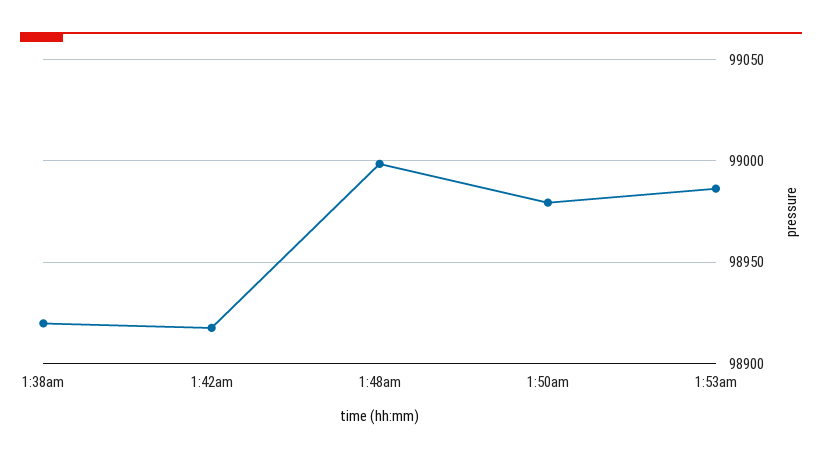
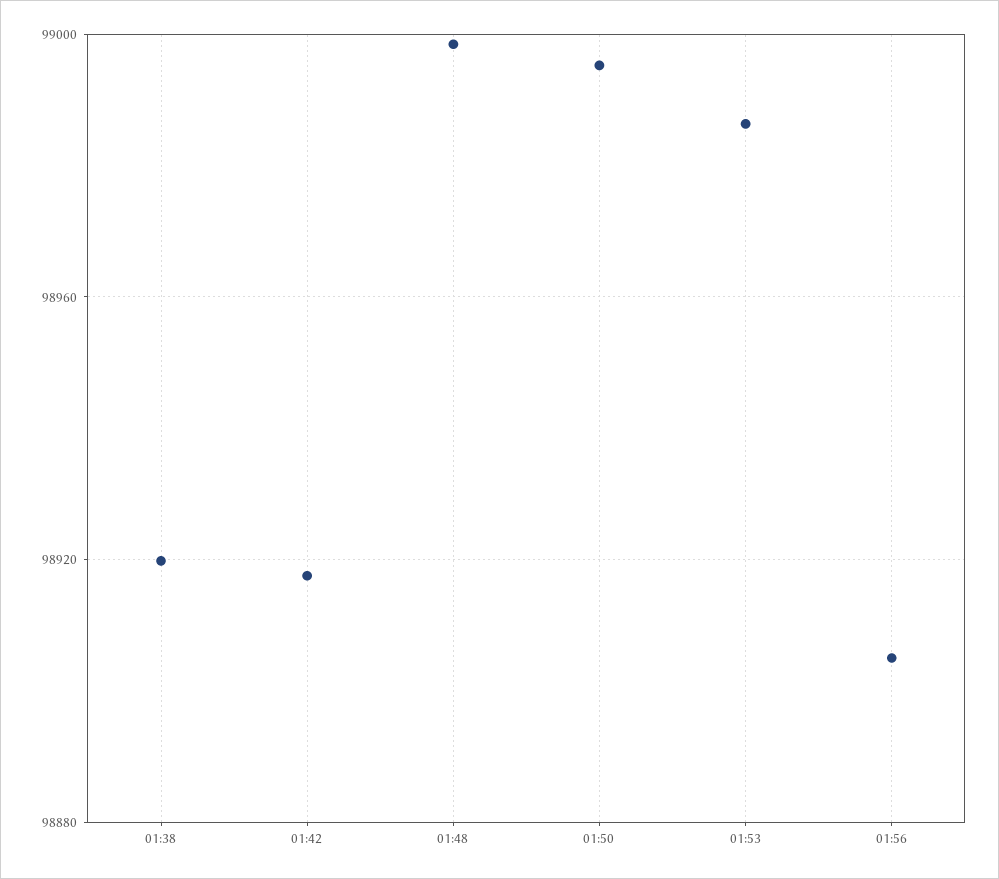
1:50am: 98980 -> 98995
01:56: none -> 98905

